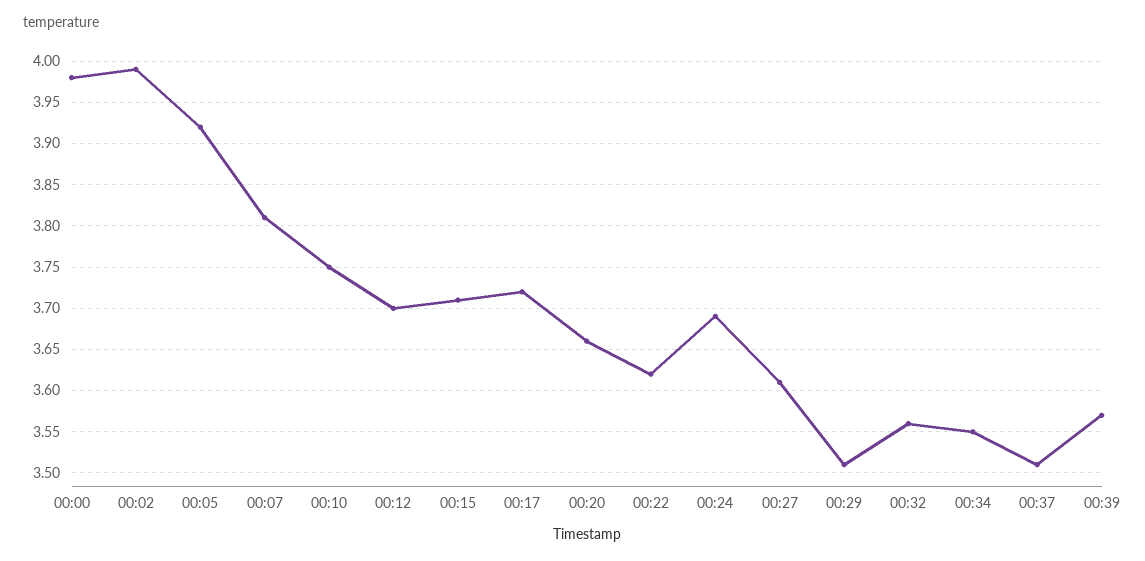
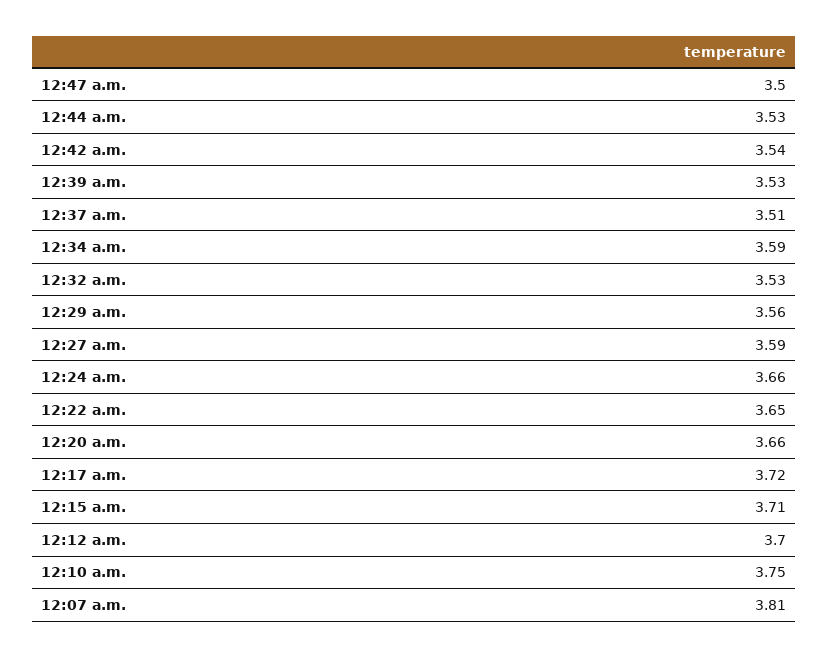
00:00: 3.98 -> none
00:02: 3.99 -> none
00:05: 3.92 -> none
00:22: 3.62 -> 3.65
00:24: 3.69 -> 3.66
00:27: 3.61 -> 3.59
00:29: 3.51 -> 3.56
00:32: 3.56 -> 3.53
00:34: 3.55 -> 3.59
00:39: 3.57 -> 3.53
12:47 a.m.: none -> 3.5
12:44 a.m.: none -> 3.53
12:42 a.m.: none -> 3.54

